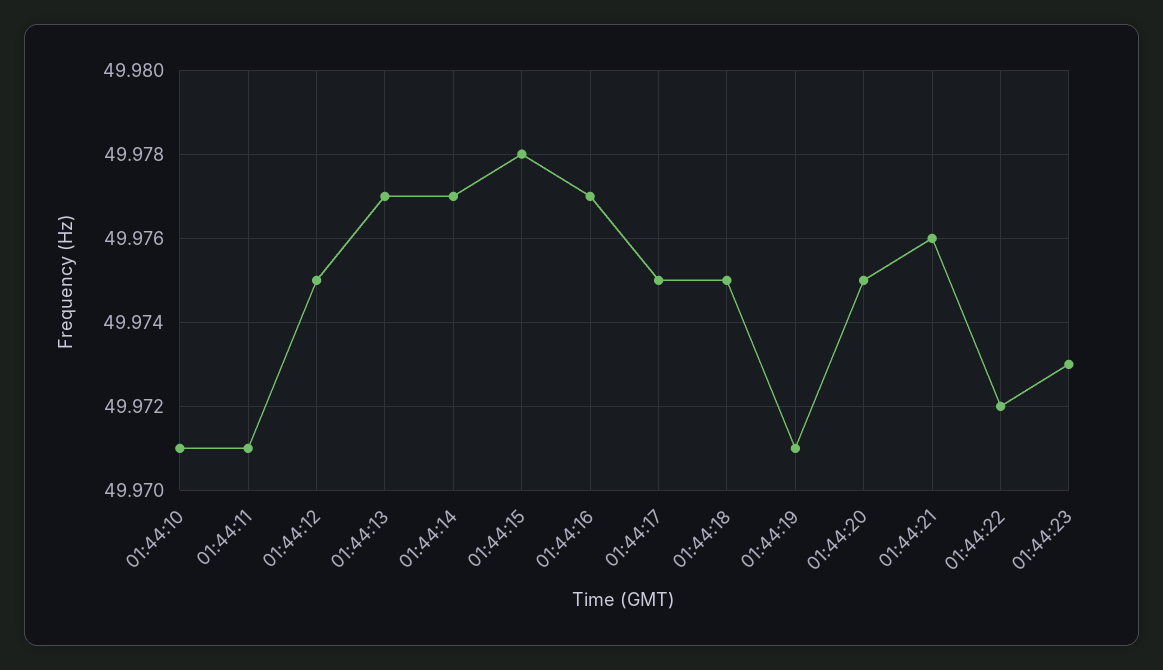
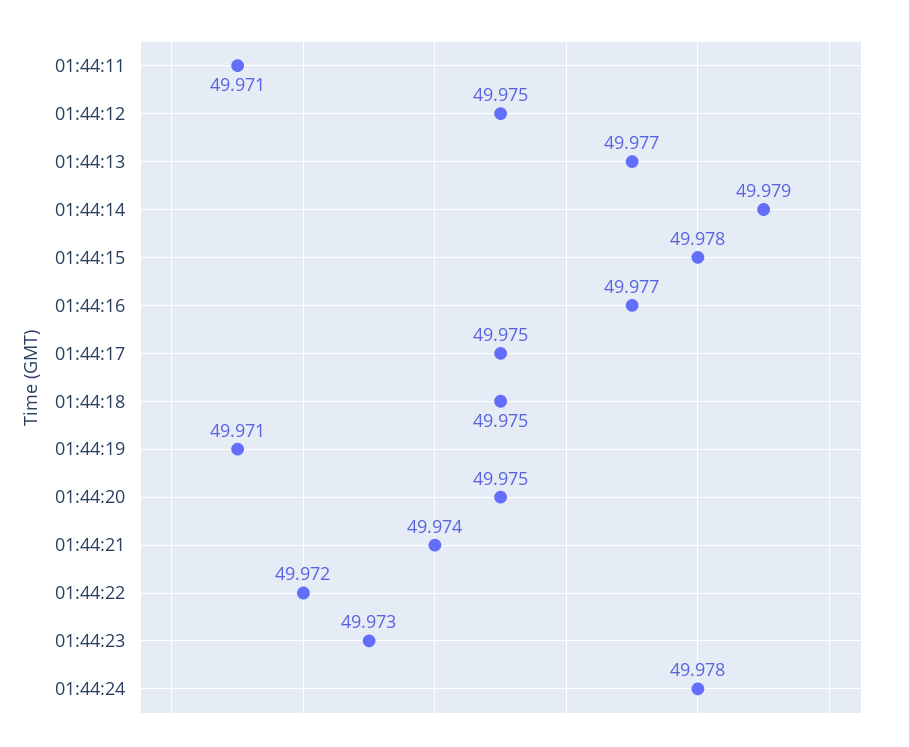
01:44:10: 49.971 -> none
01:44:14: 49.977 -> 49.979
01:44:21: 49.976 -> 49.974
01:44:24: none -> 49.978

